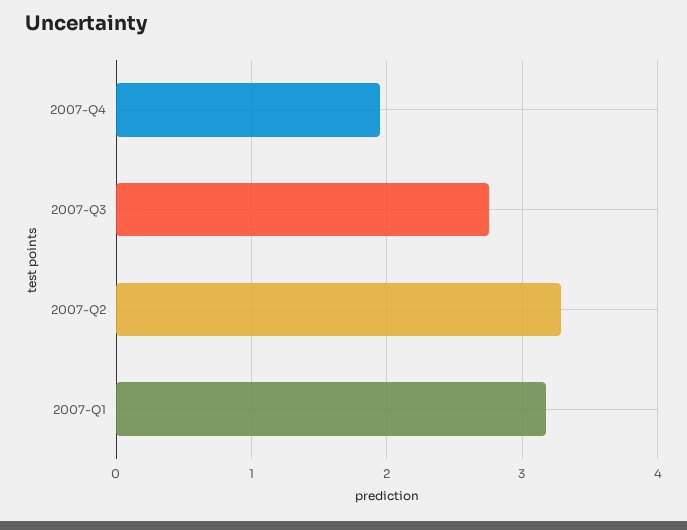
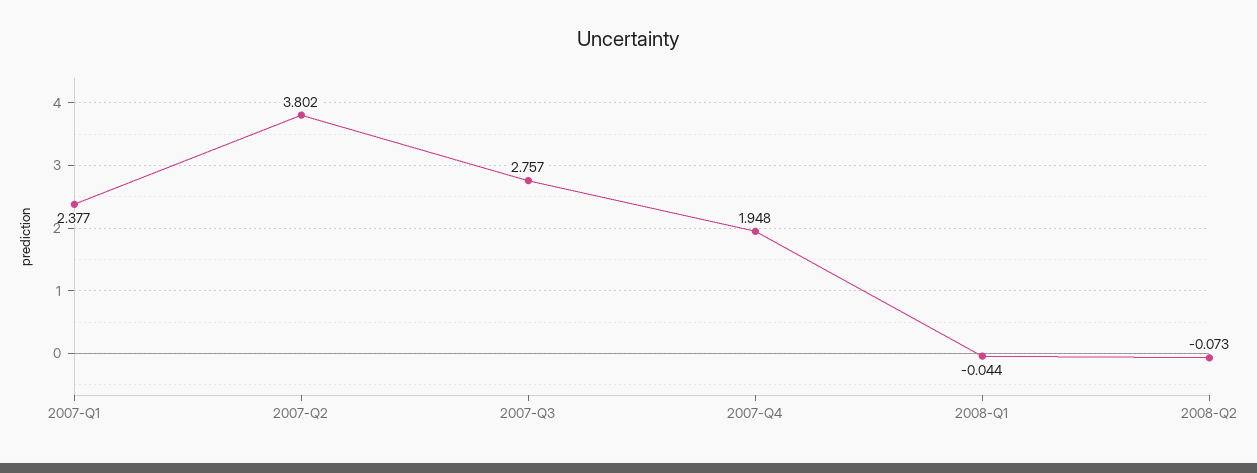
2007-Q2: 3.3 -> 3.802
2007-Q1: 3.2 -> 2.377
2008-Q1: none -> -0.044
2008-Q2: none -> -0.073

